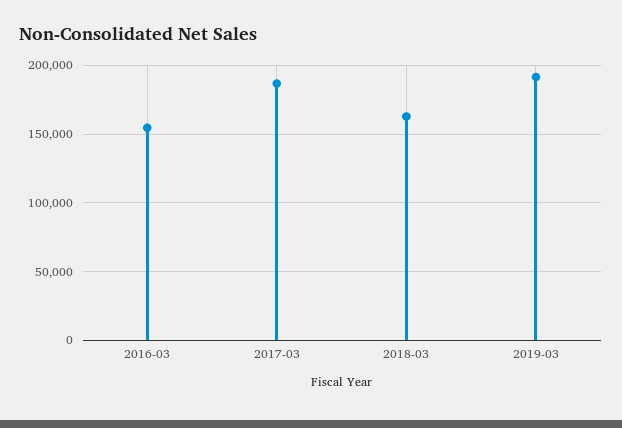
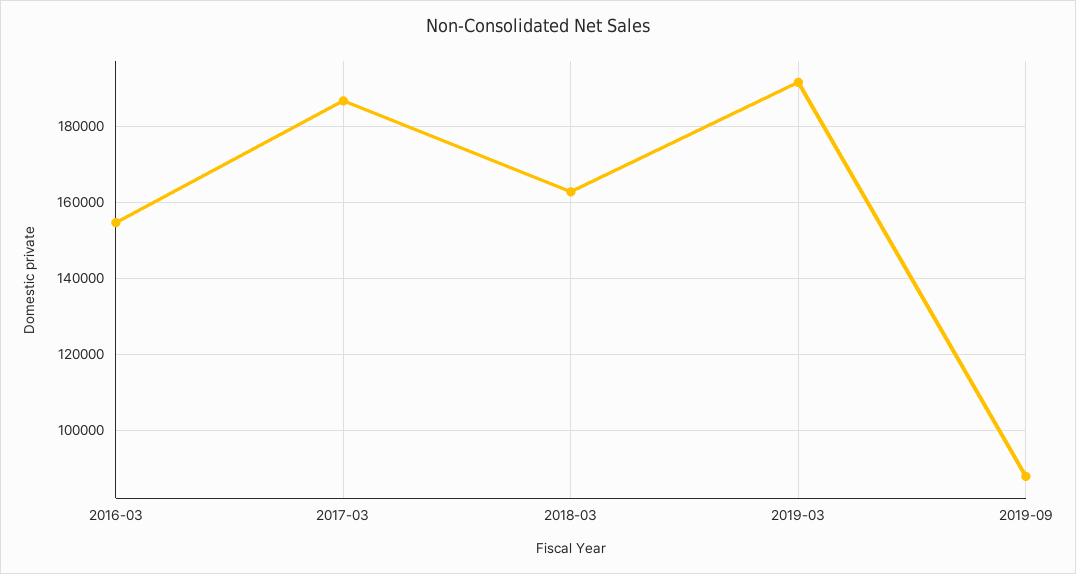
2019-09: none -> 88000

